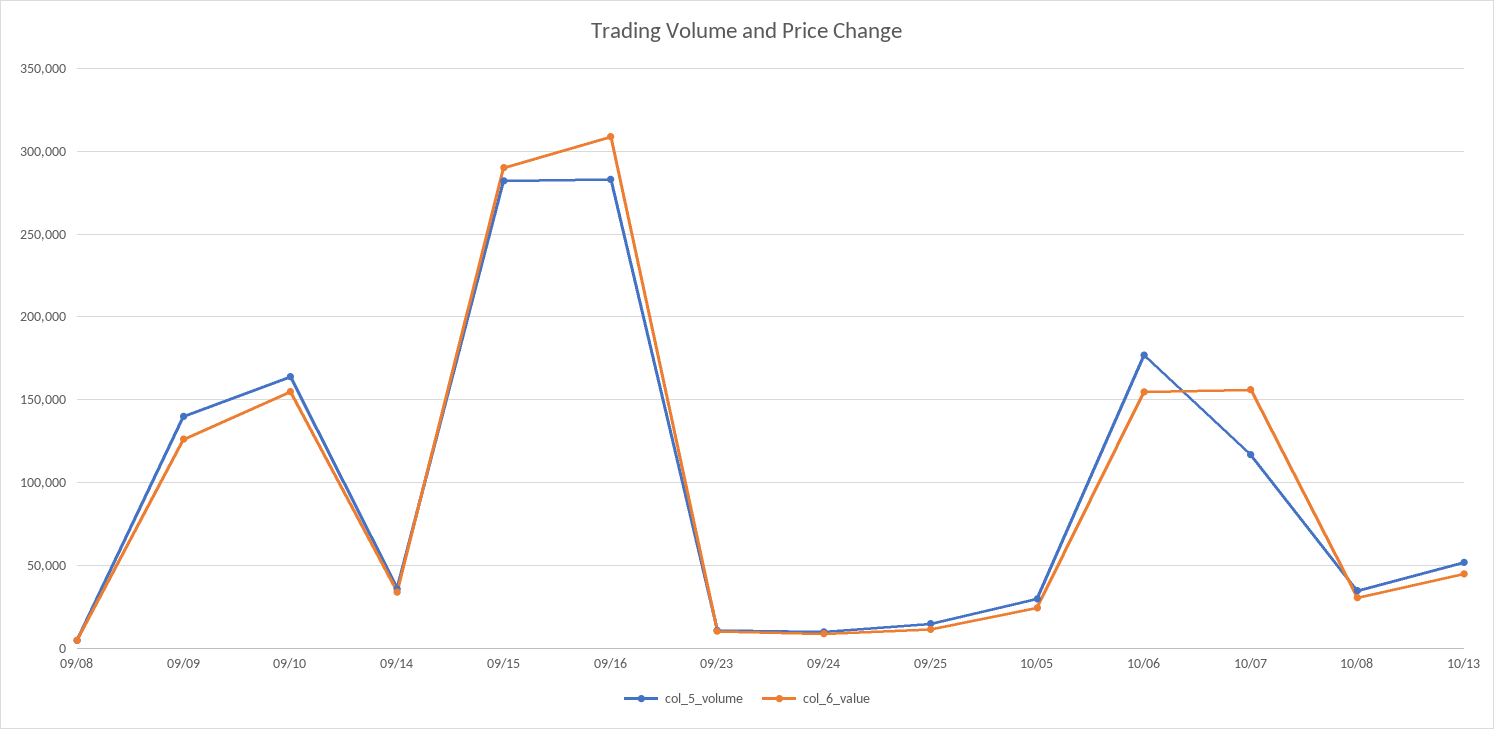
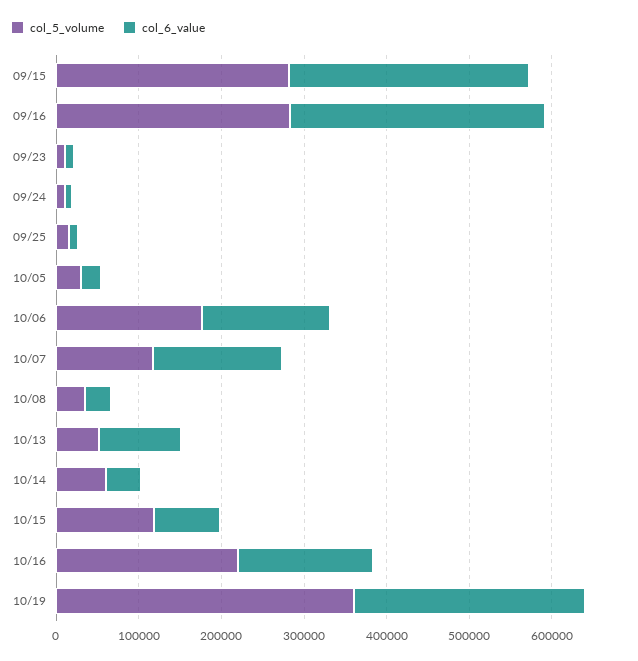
col_5_volume, 09/08: 5000 -> none
col_6_value, 09/08: 5000 -> none
col_5_volume, 09/09: 140000 -> none
col_6_value, 09/09: 125000 -> none
col_5_volume, 09/10: 165000 -> none
col_6_value, 09/10: 155000 -> none
col_5_volume, 09/14: 35000 -> none
col_6_value, 09/14: 35000 -> none
col_6_value, 10/13: 45000 -> 100000
col_5_volume, 10/14: none -> 60000
col_6_value, 10/14: none -> 40000
col_5_volume, 10/15: none -> 120000
col_6_value, 10/15: none -> 80000
col_5_volume, 10/16: none -> 220000
col_6_value, 10/16: none -> 160000
col_5_volume, 10/19: none -> 360000
col_6_value, 10/19: none -> 280000

